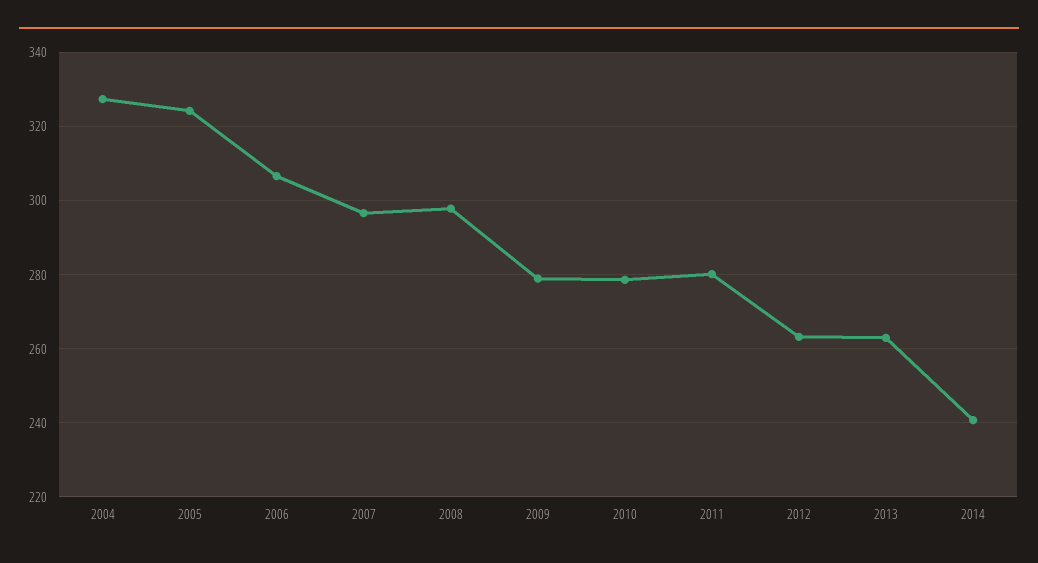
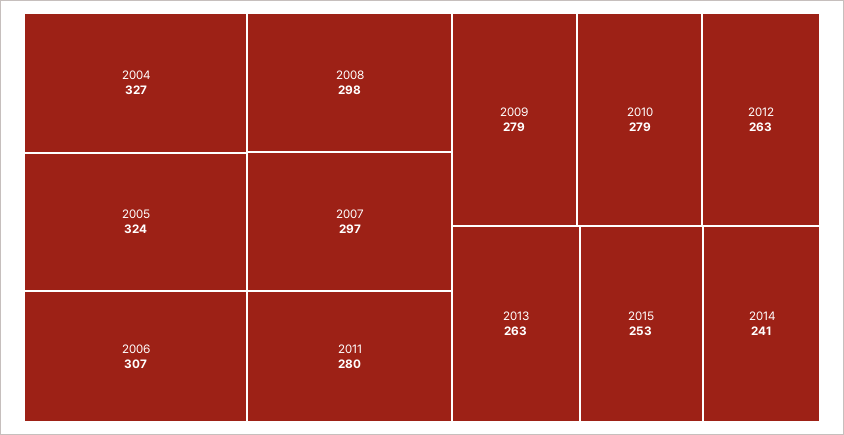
2015: none -> 253

